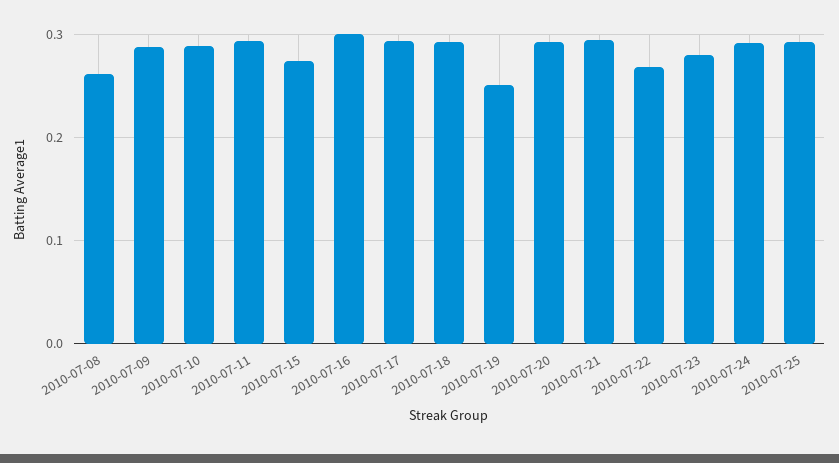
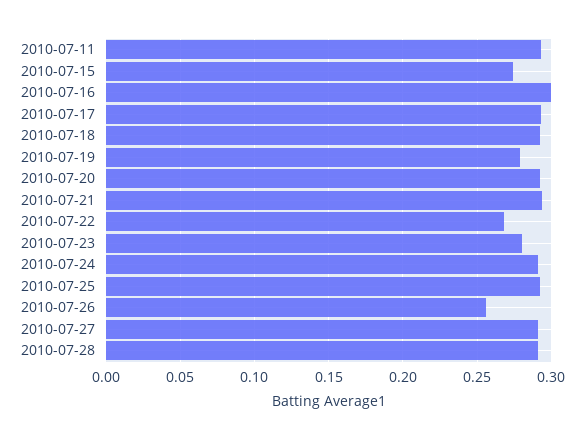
2010-07-08: 0.26 -> none
2010-07-09: 0.29 -> none
2010-07-10: 0.29 -> none
2010-07-19: 0.25 -> 0.28
2010-07-26: none -> 0.255
2010-07-27: none -> 0.29
2010-07-28: none -> 0.29

